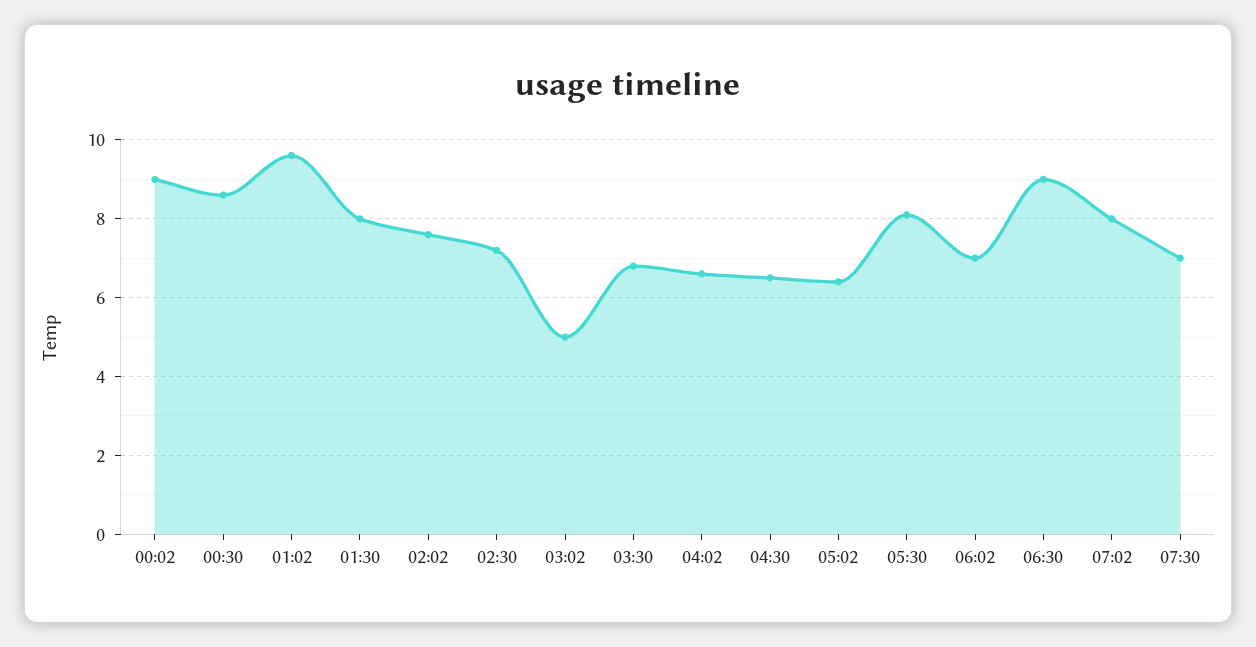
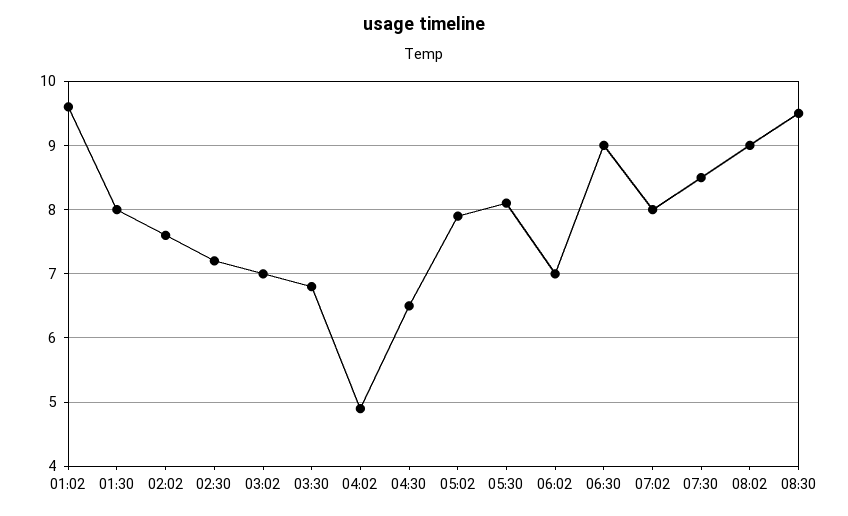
00:02: 9 -> none
00:30: 8.5 -> none
03:02: 5 -> 7
04:02: 6.5 -> 4.9
05:02: 6.5 -> 7.9
07:30: 7 -> 8.5
08:02: none -> 9
08:30: none -> 9.5

